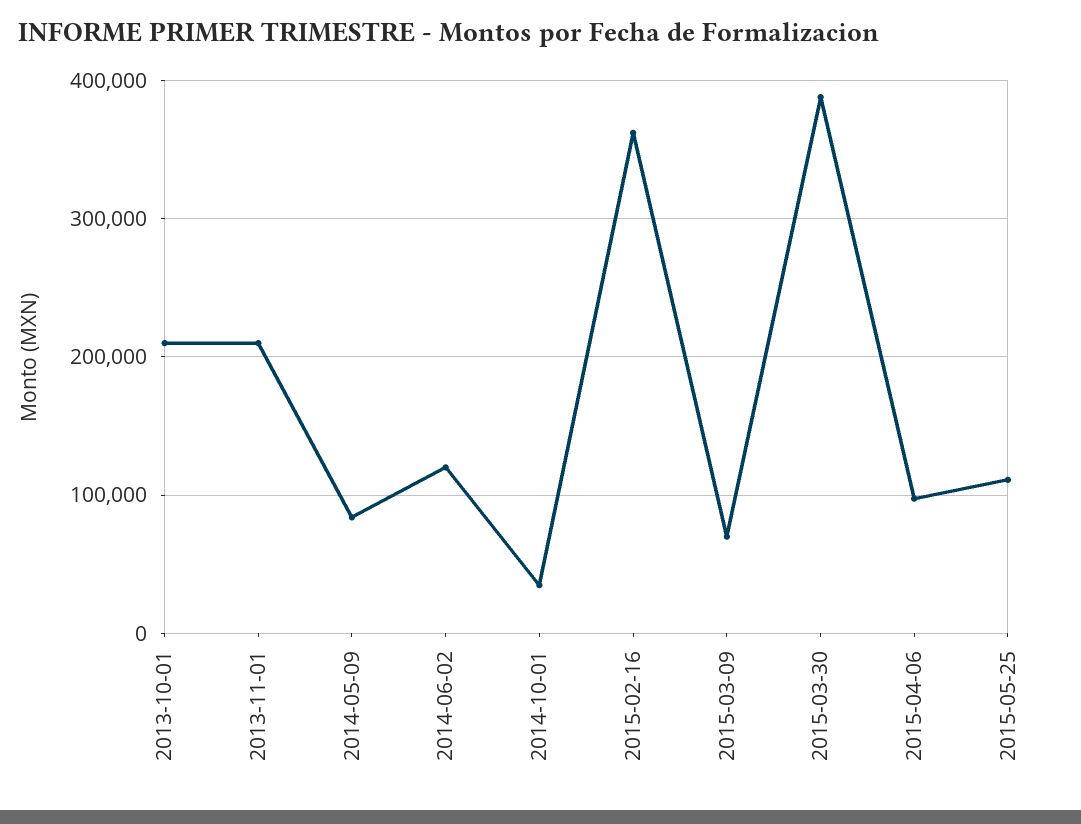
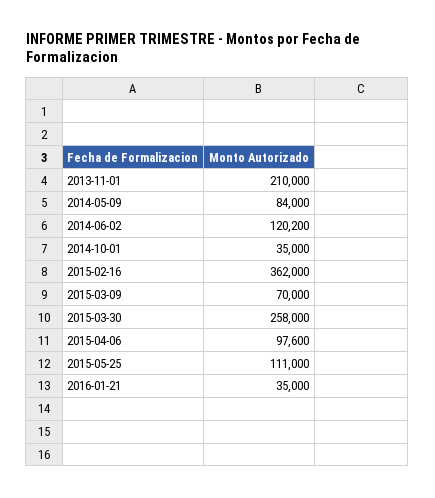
2013-10-01: 210000 -> none
2015-03-30: 390000 -> 258000
2016-01-21: none -> 35000

